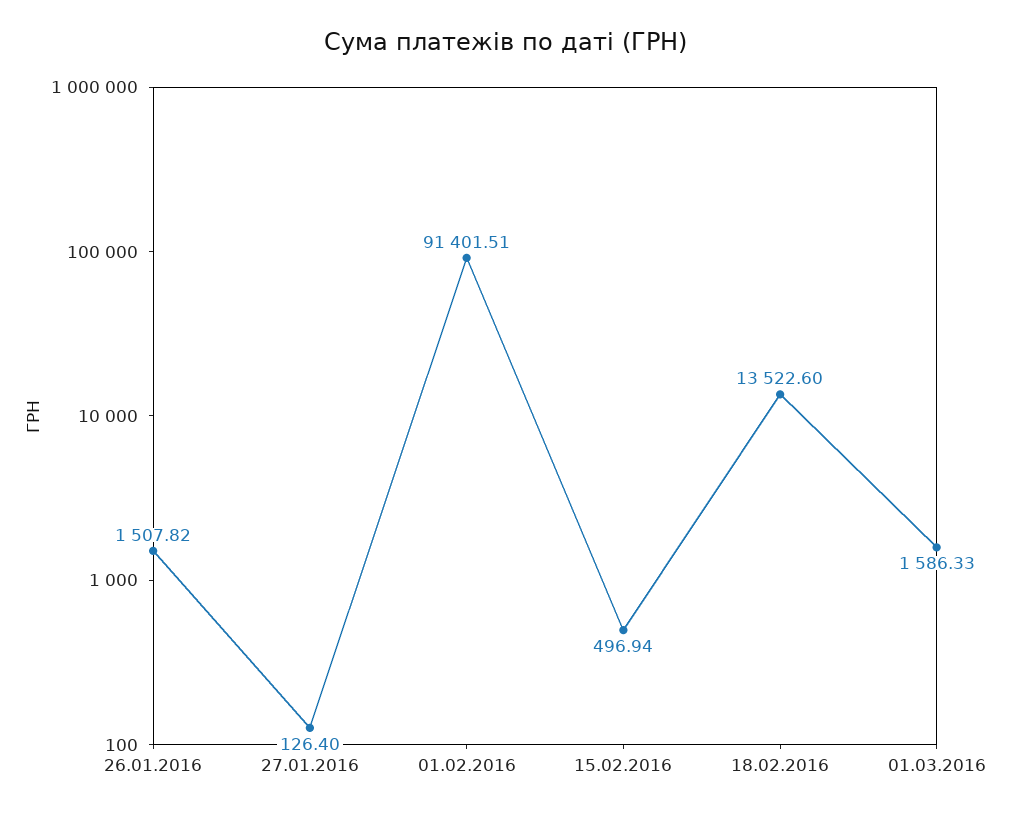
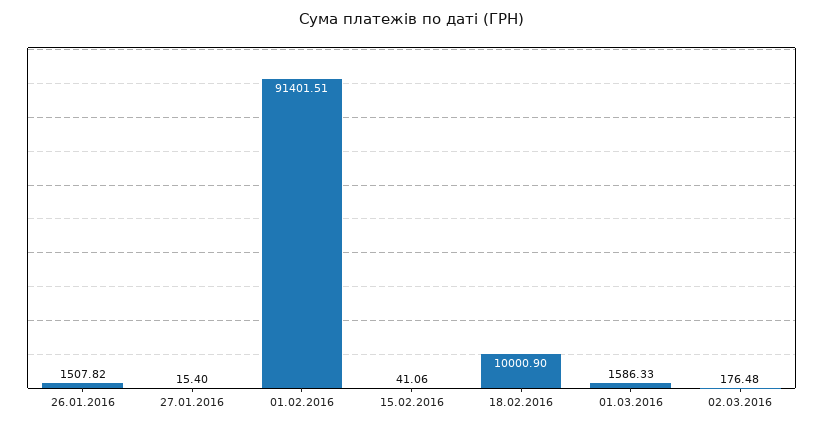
27.01.2016: 126.4 -> 15.4
15.02.2016: 496.94 -> 41.06
18.02.2016: 13522.6 -> 10000.9
02.03.2016: none -> 176.48

